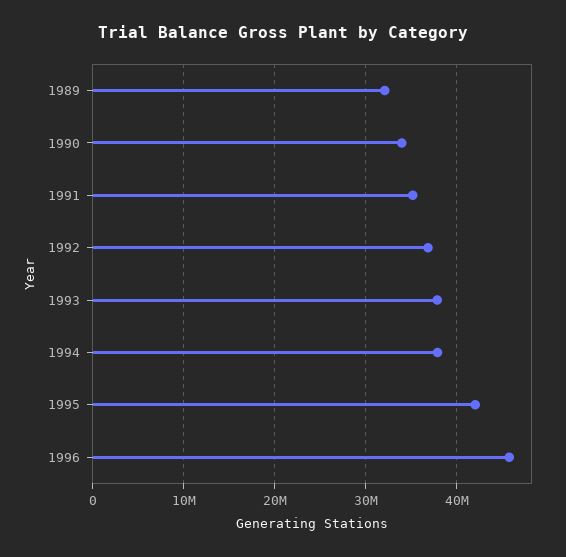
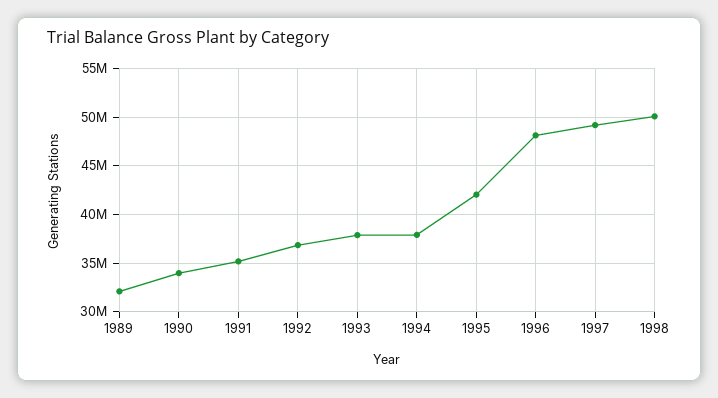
1996: 46000000 -> 48000000
1997: none -> 49000000
1998: none -> 50000000

